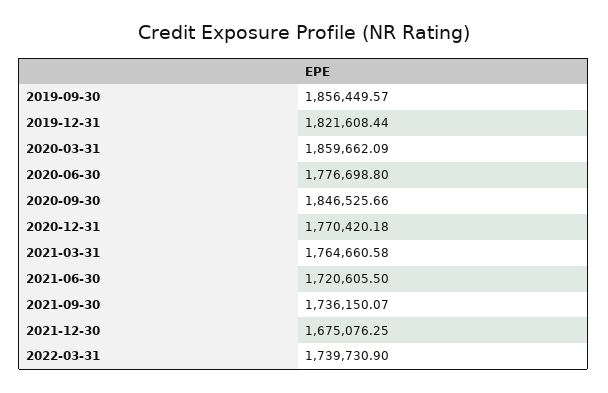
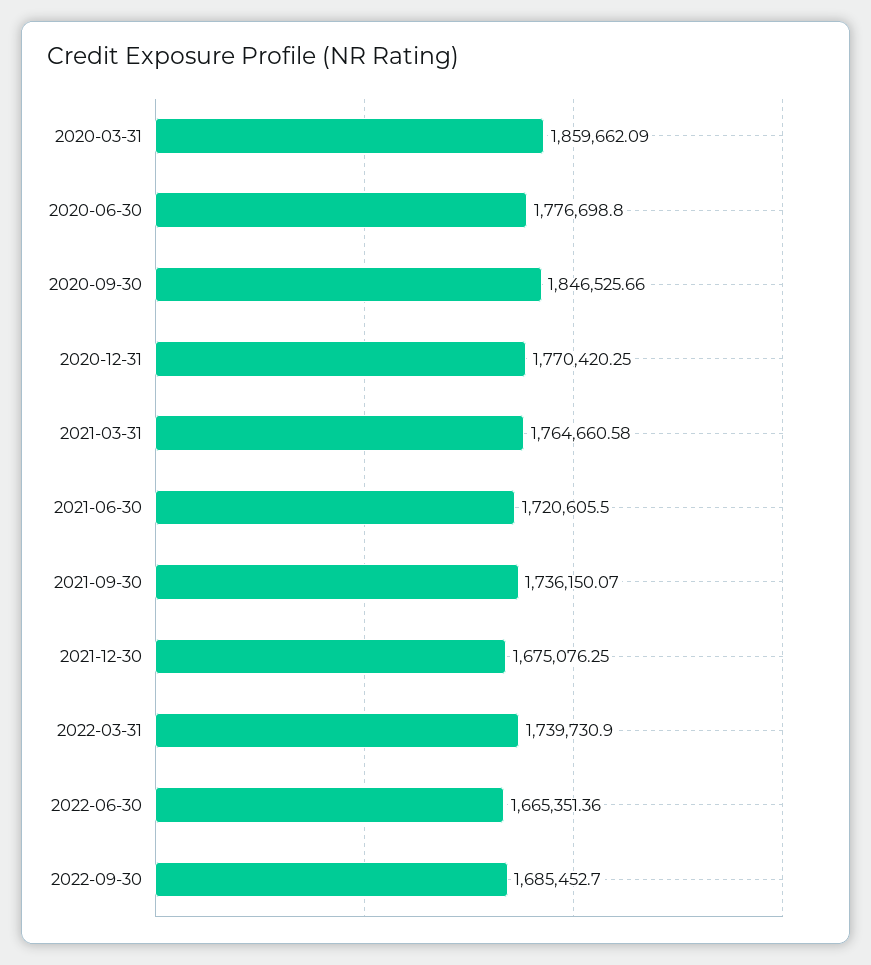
2019-09-30: 1856449.57 -> none
2019-12-31: 1821608.44 -> none
2020-12-31: 1770420.18 -> 1770420.25
2022-06-30: none -> 1665351.36
2022-09-30: none -> 1685452.7

